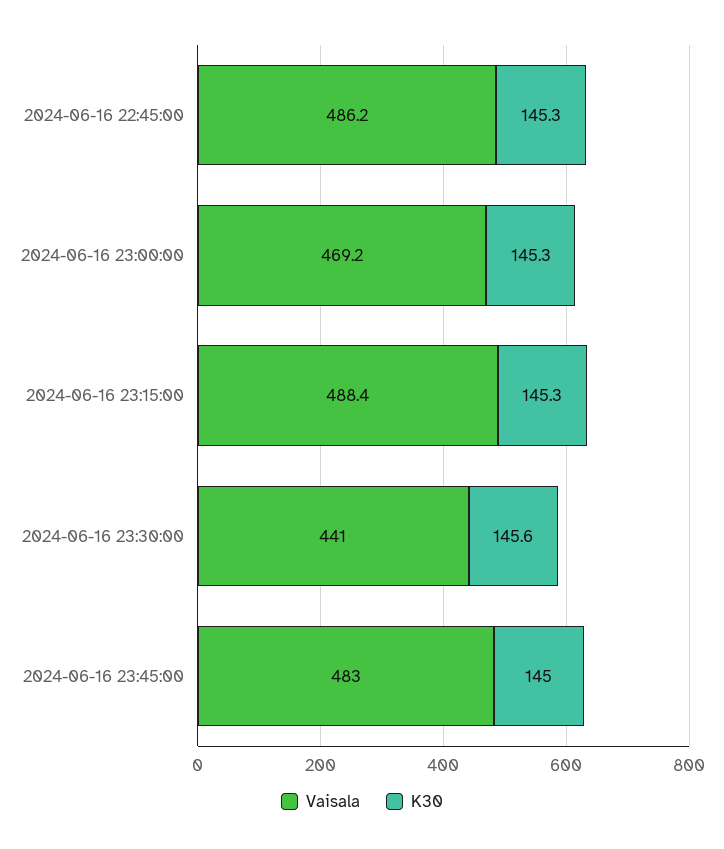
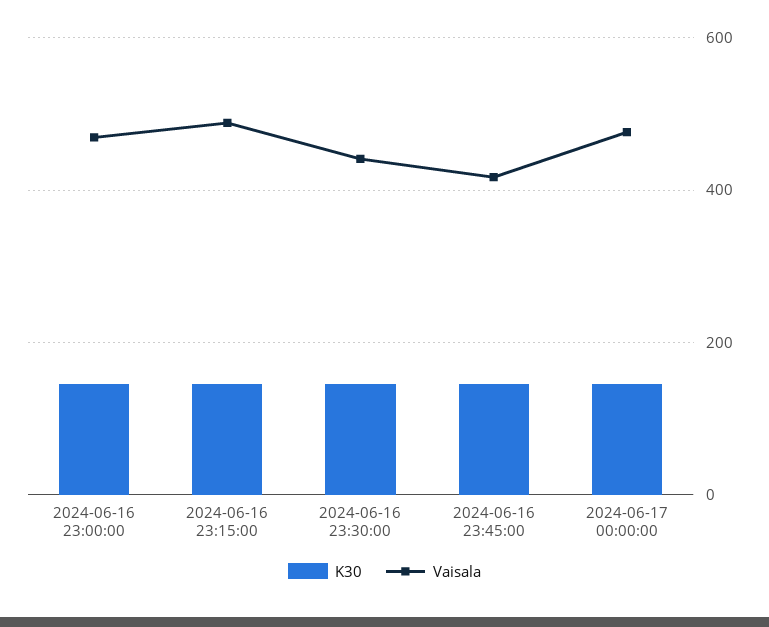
Vaisala, 2024-06-16 22:45:00: 486.2 -> none
K30, 2024-06-16 22:45:00: 145.3 -> none
Vaisala, 2024-06-16 23:45:00: 483 -> 420
K30, 2024-06-17 00:00:00: none -> 140
Vaisala, 2024-06-17 00:00:00: none -> 480

